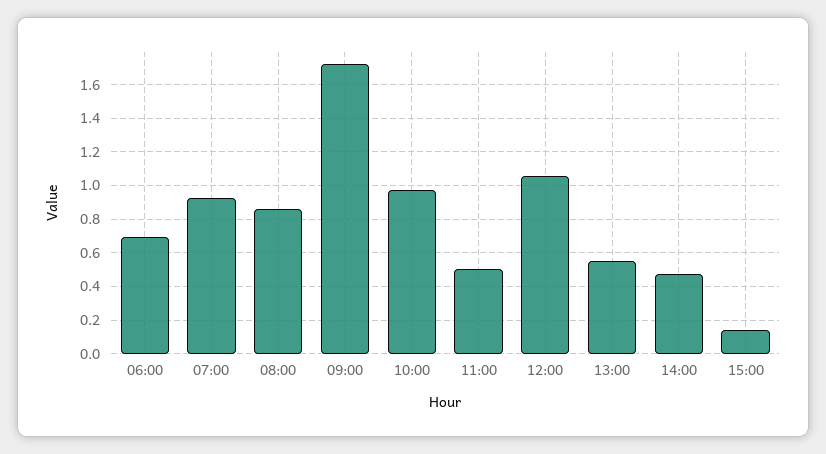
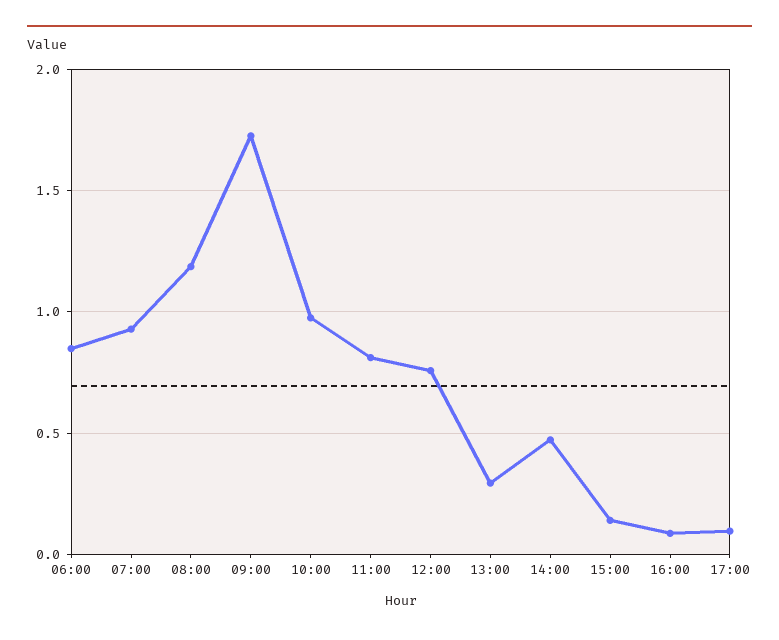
06:00: 0.7 -> 0.85
08:00: 0.85 -> 1.2
11:00: 0.5 -> 0.8
12:00: 1.05 -> 0.75
13:00: 0.55 -> 0.3
16:00: none -> 0.1
17:00: none -> 0.1

